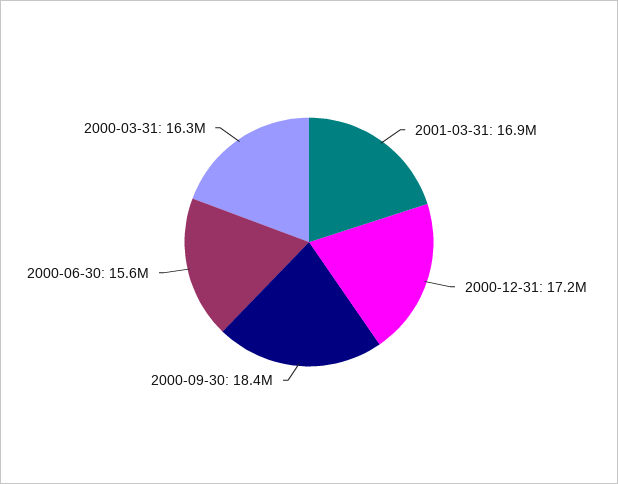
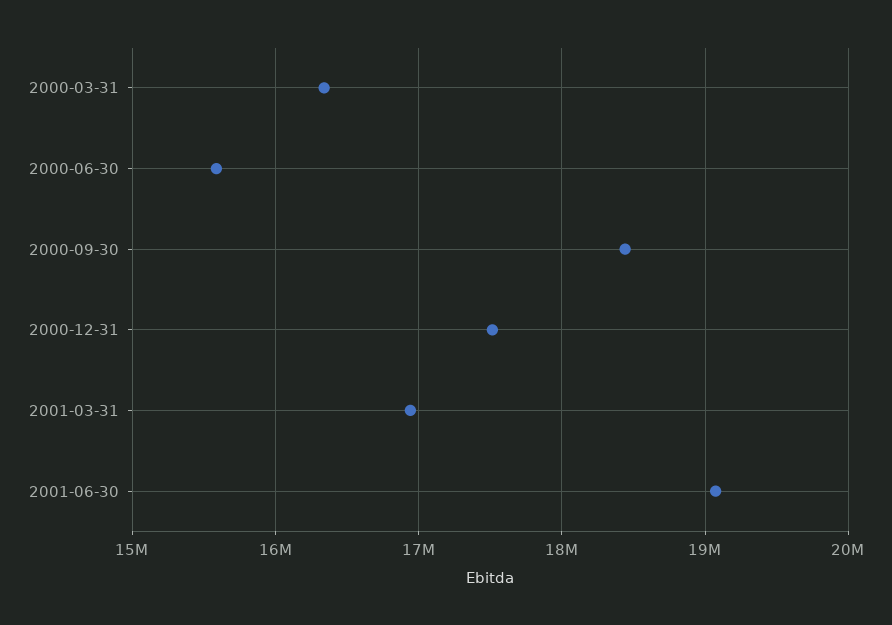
2000-12-31: 17200000 -> 17500000
2001-06-30: none -> 19100000

